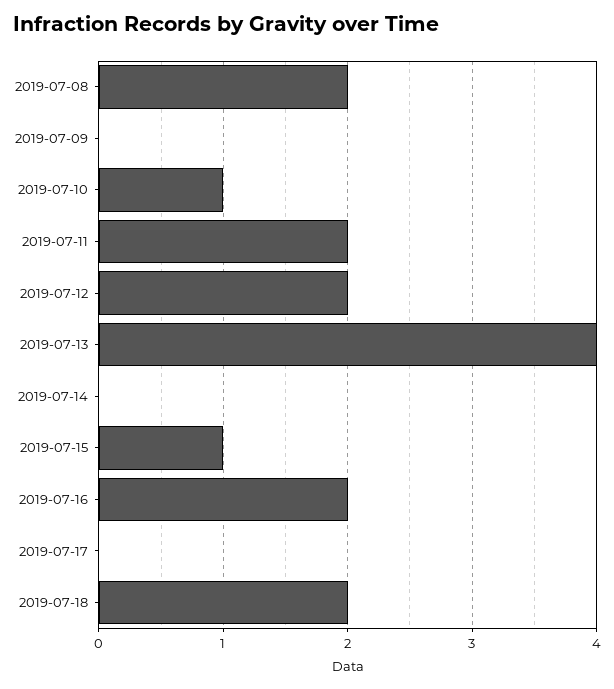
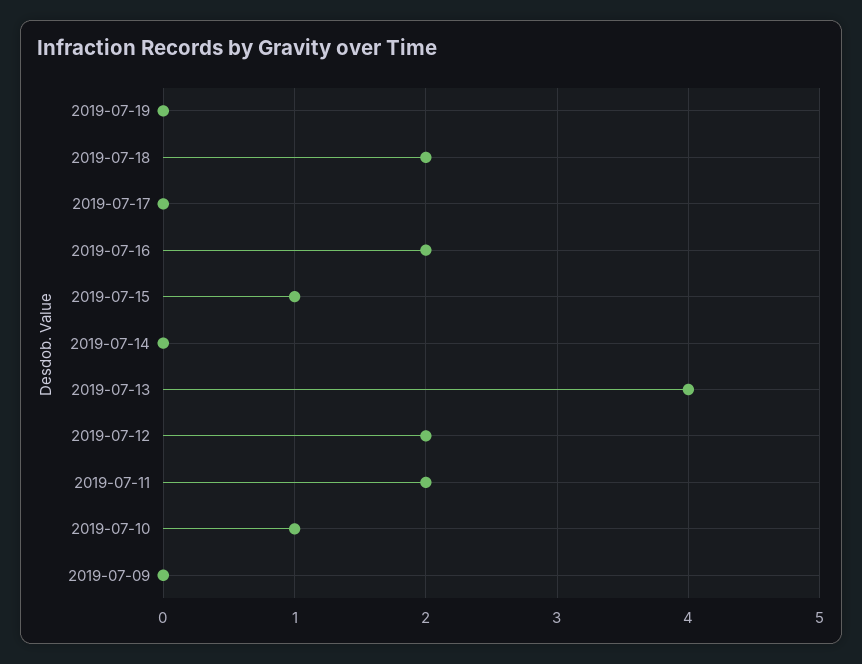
2019-07-08: 2 -> none
2019-07-19: none -> 0

